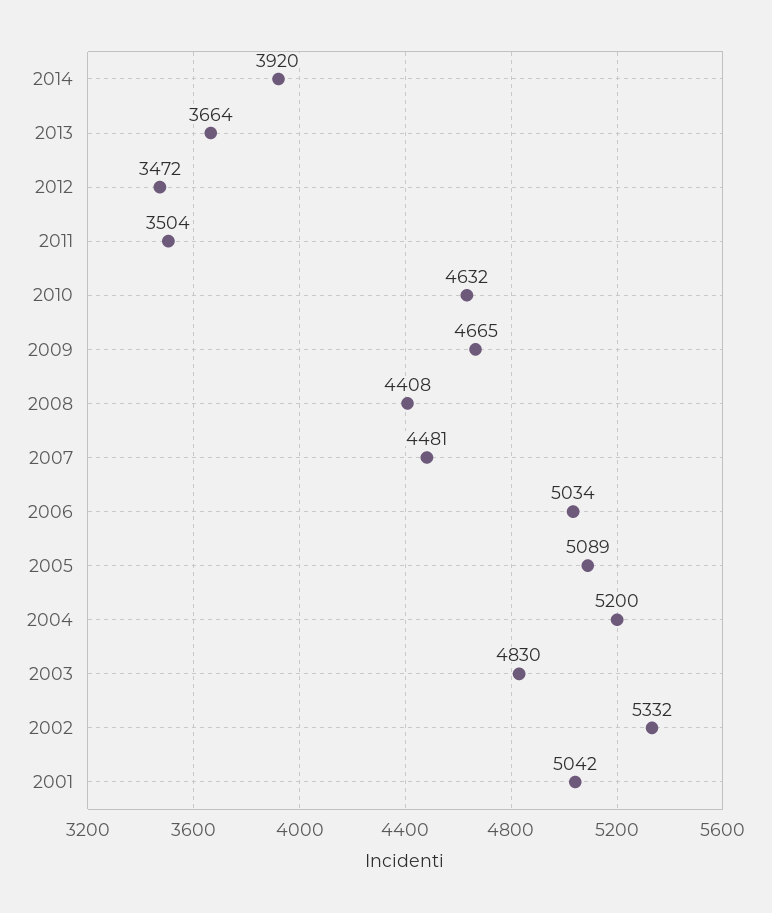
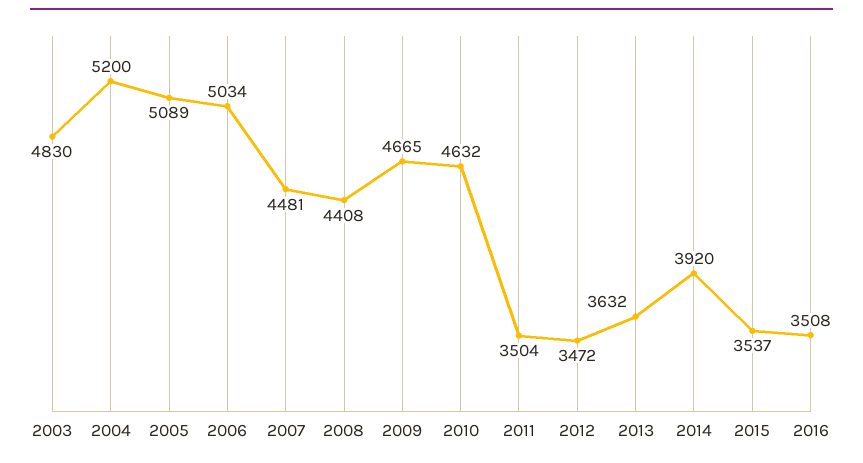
2013: 3664 -> 3632
2002: 5332 -> none
2001: 5042 -> none
2015: none -> 3537
2016: none -> 3508

